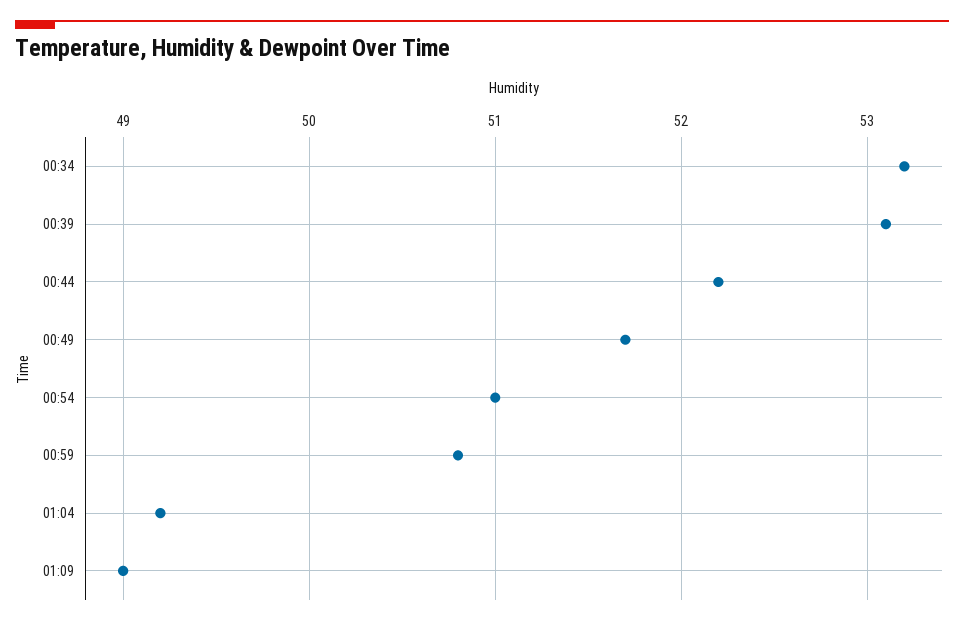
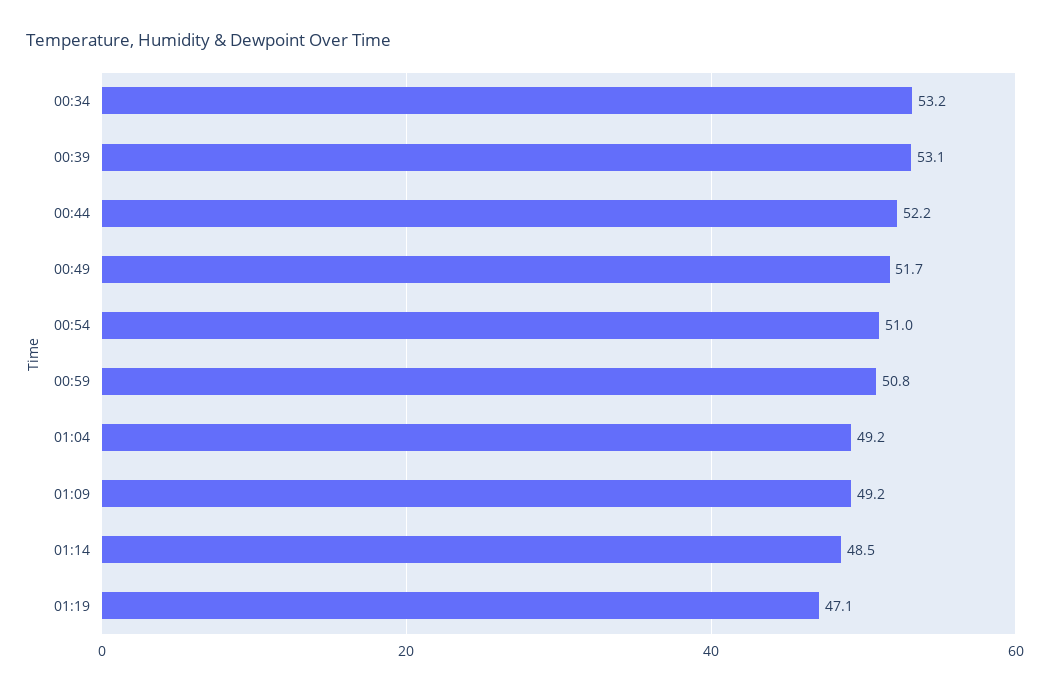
01:09: 49 -> 49.2
01:14: none -> 48.5
01:19: none -> 47.1

